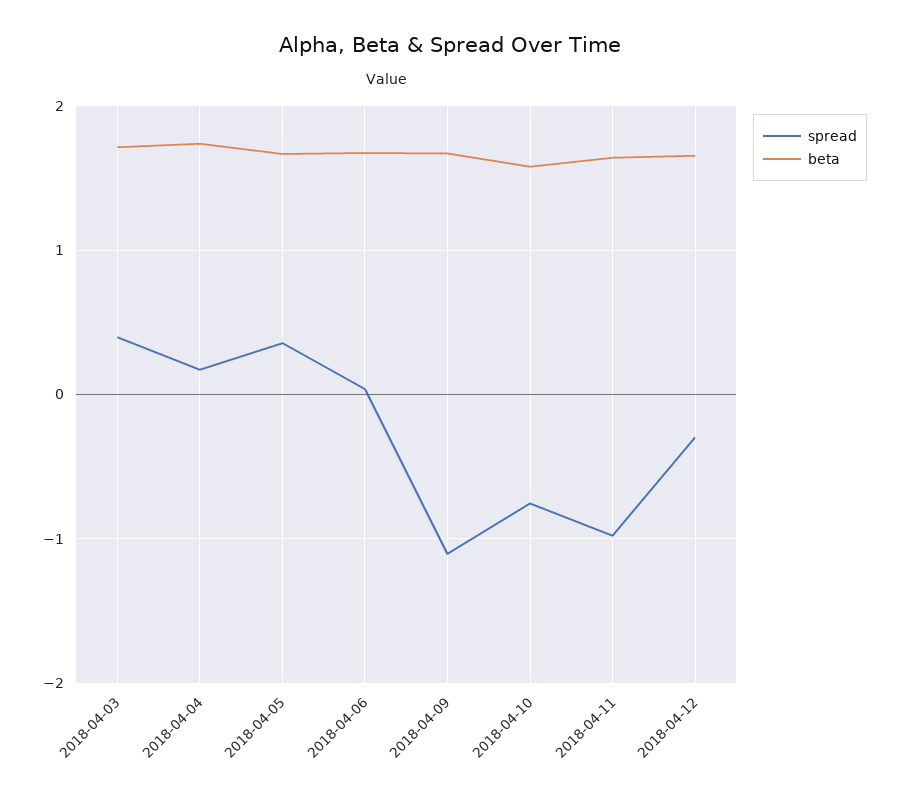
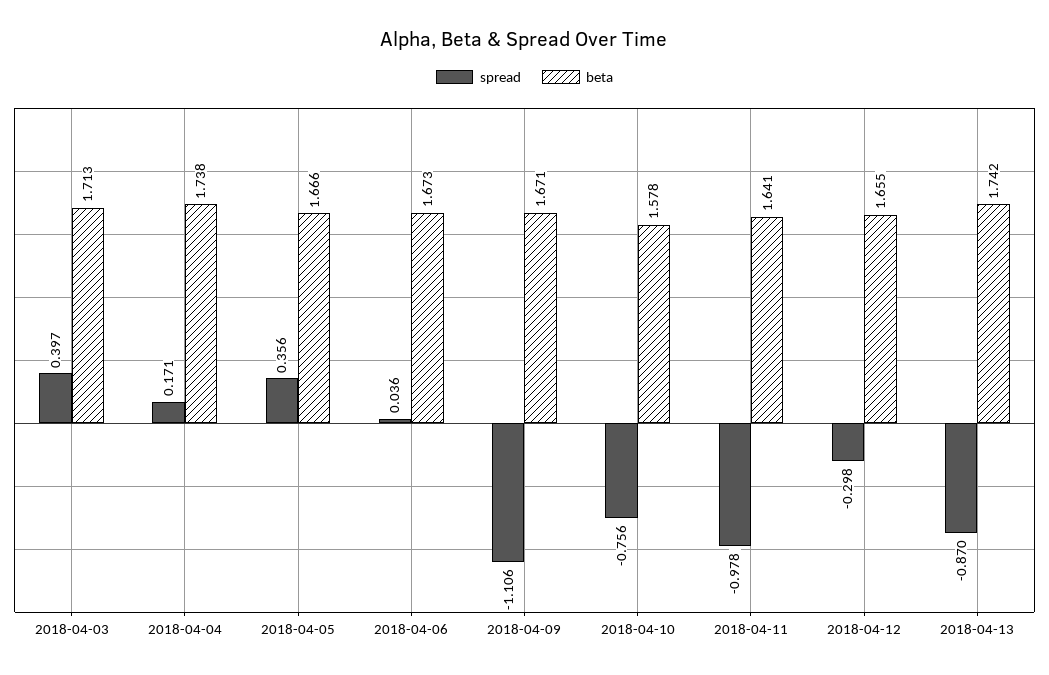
spread, 2018-04-13: none -> -0.87
beta, 2018-04-13: none -> 1.742

